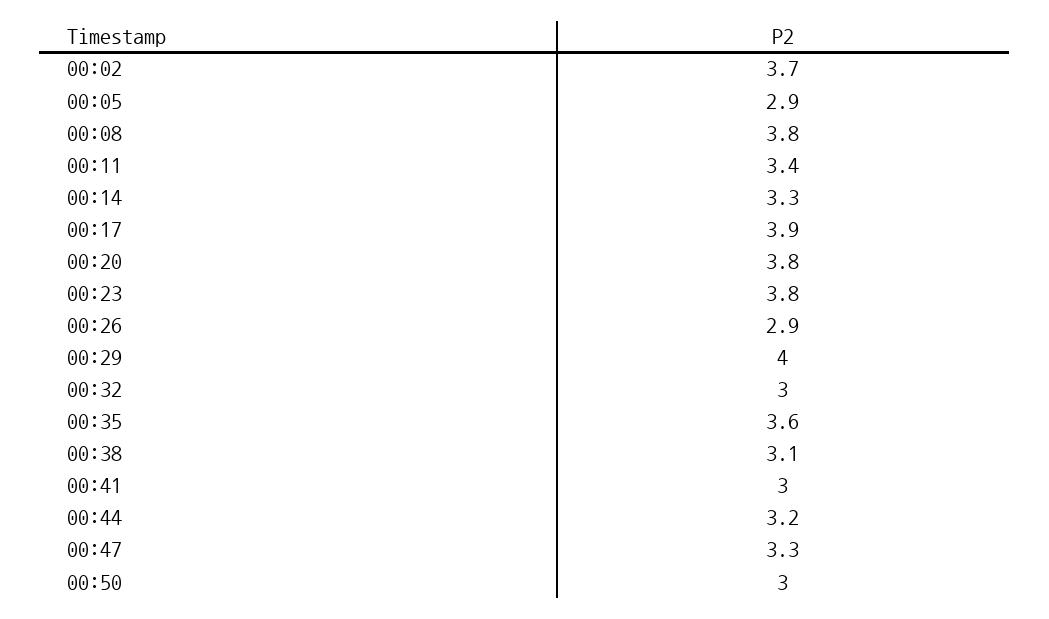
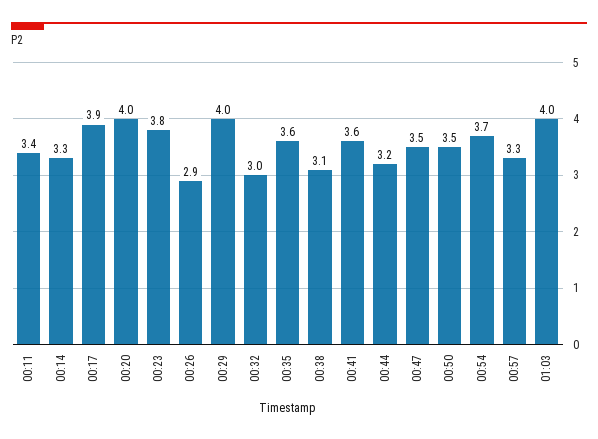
00:02: 3.7 -> none
00:05: 2.9 -> none
00:08: 3.8 -> none
00:20: 3.8 -> 4
00:41: 3 -> 3.6
00:47: 3.3 -> 3.5
00:50: 3 -> 3.5
00:54: none -> 3.7
00:57: none -> 3.3
01:03: none -> 4

